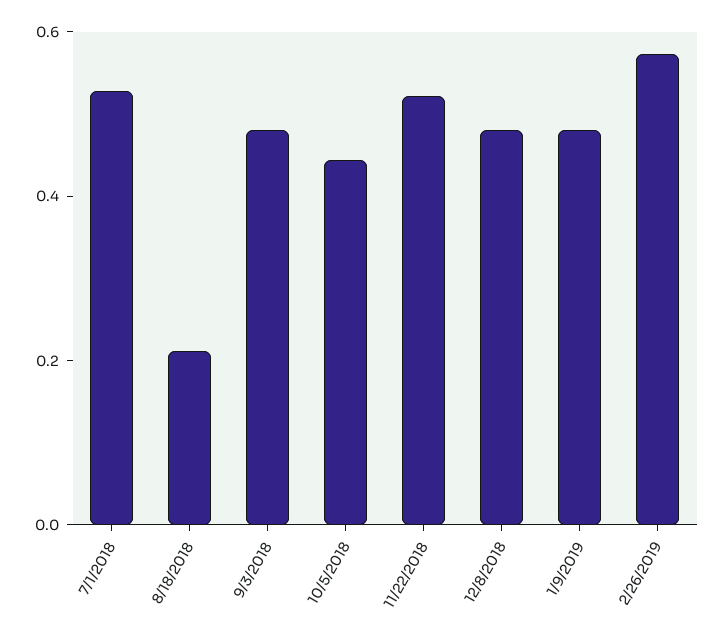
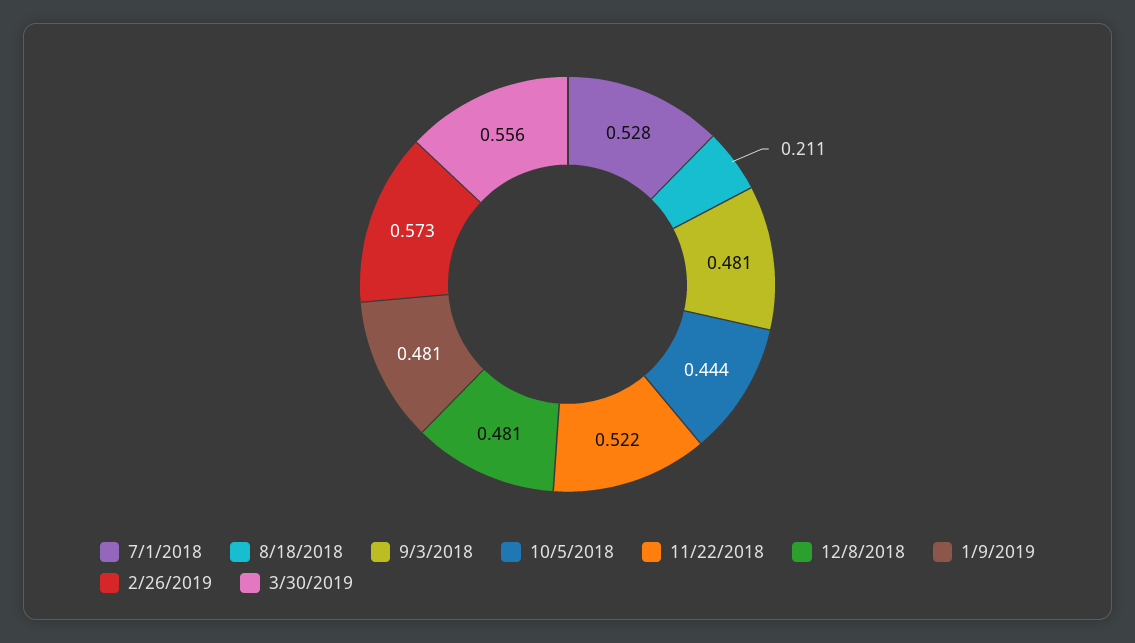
3/30/2019: none -> 0.556

